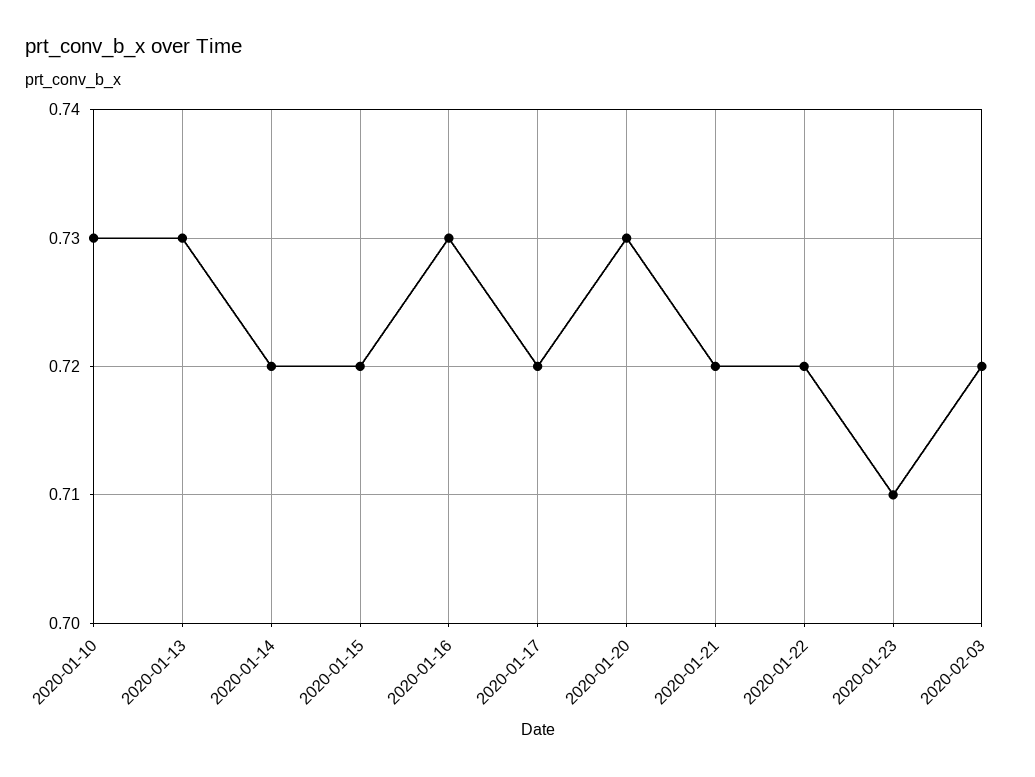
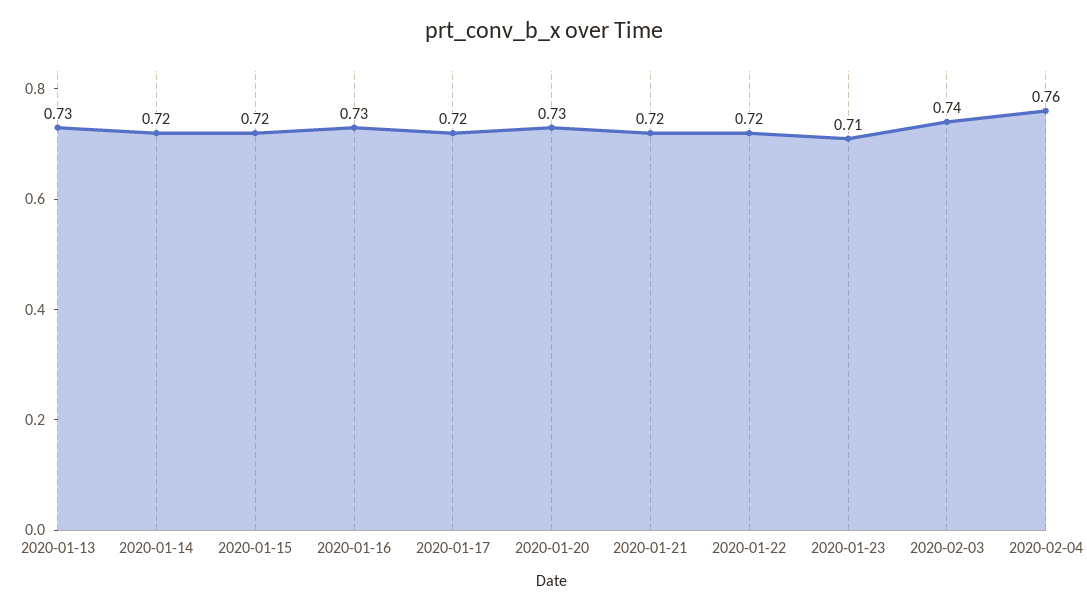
2020-01-10: 0.73 -> none
2020-02-03: 0.72 -> 0.74
2020-02-04: none -> 0.76

